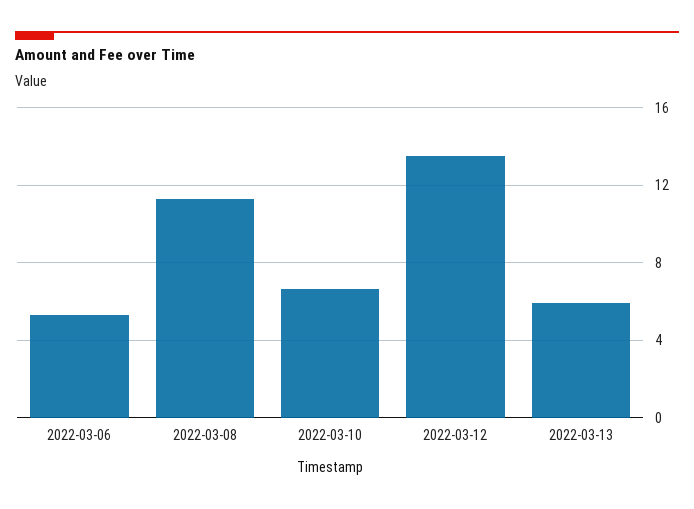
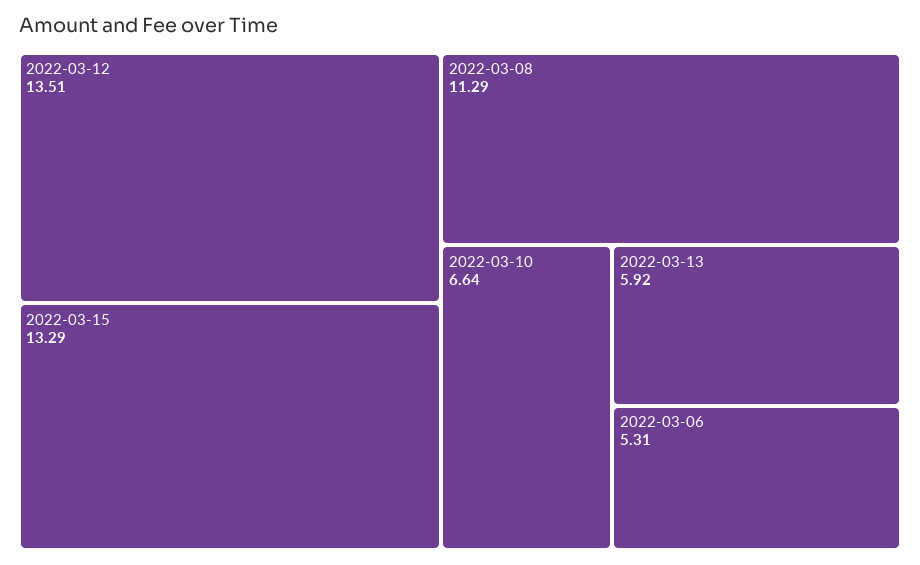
2022-03-15: none -> 13.29

